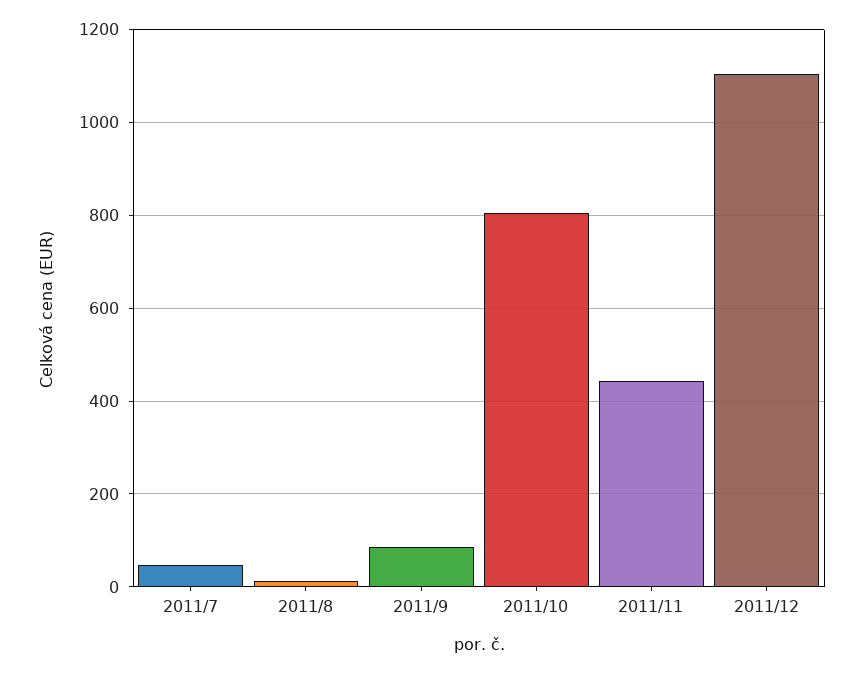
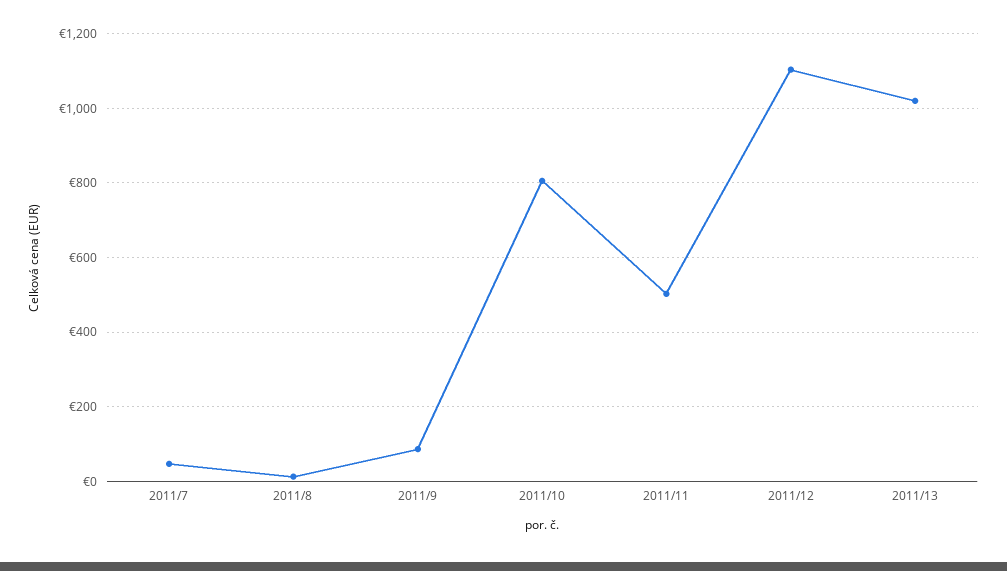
2011/11: 440 -> 500
2011/13: none -> 1020

